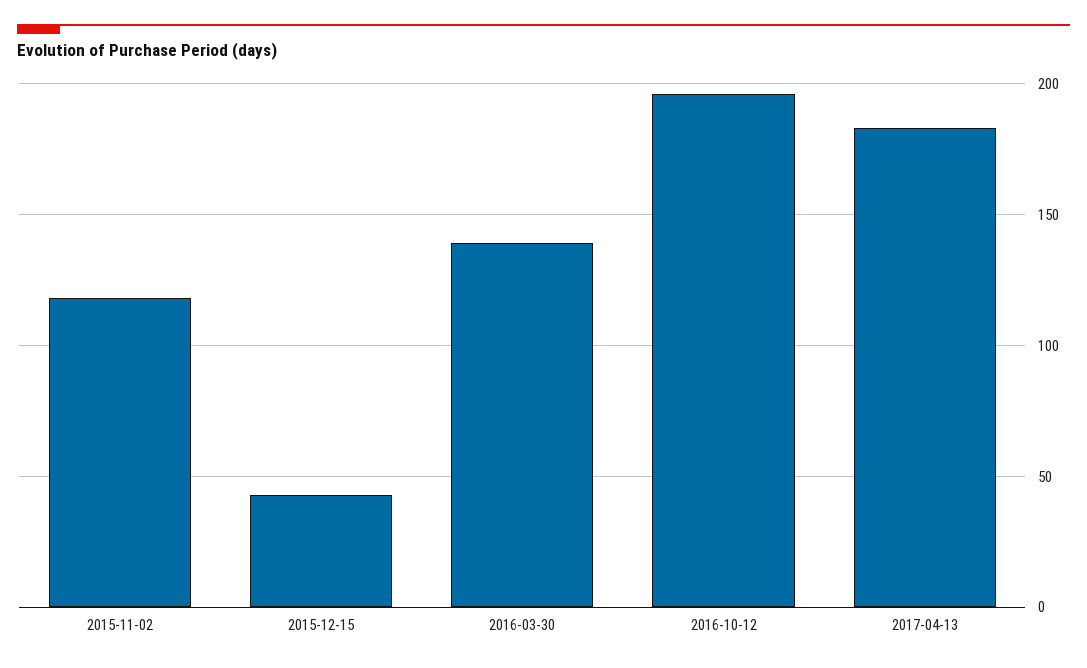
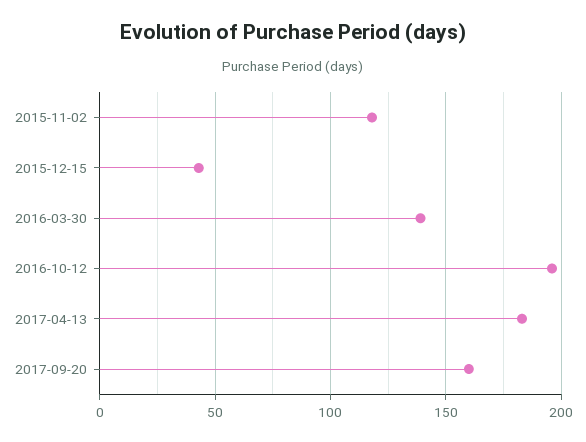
2017-09-20: none -> 160

